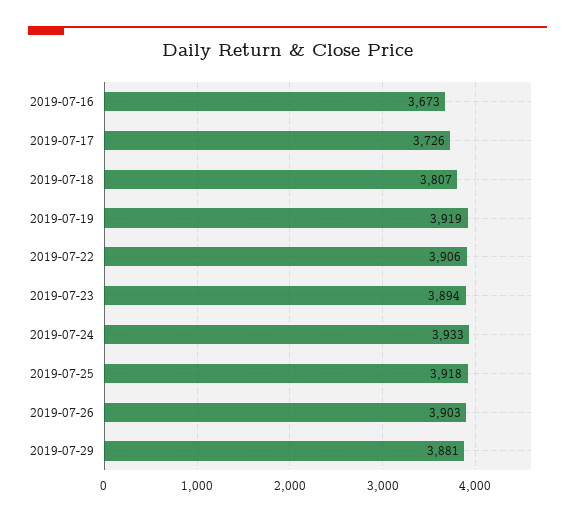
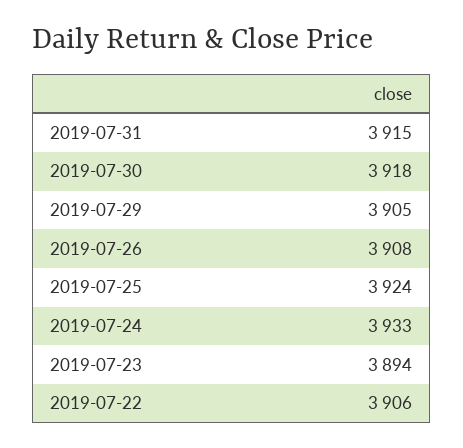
2019-07-16: 3673 -> none
2019-07-17: 3726 -> none
2019-07-18: 3807 -> none
2019-07-19: 3919 -> none
2019-07-25: 3918 -> 3924
2019-07-26: 3903 -> 3908
2019-07-29: 3881 -> 3905
2019-07-31: none -> 3915
2019-07-30: none -> 3918

